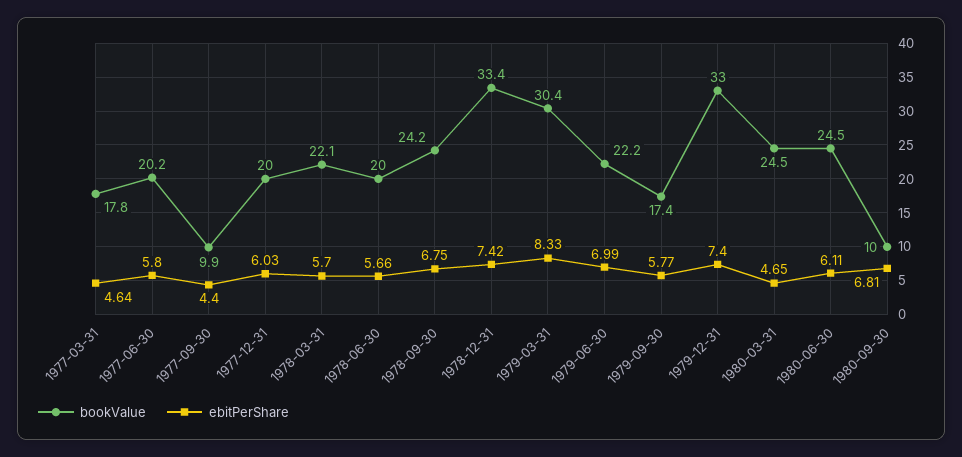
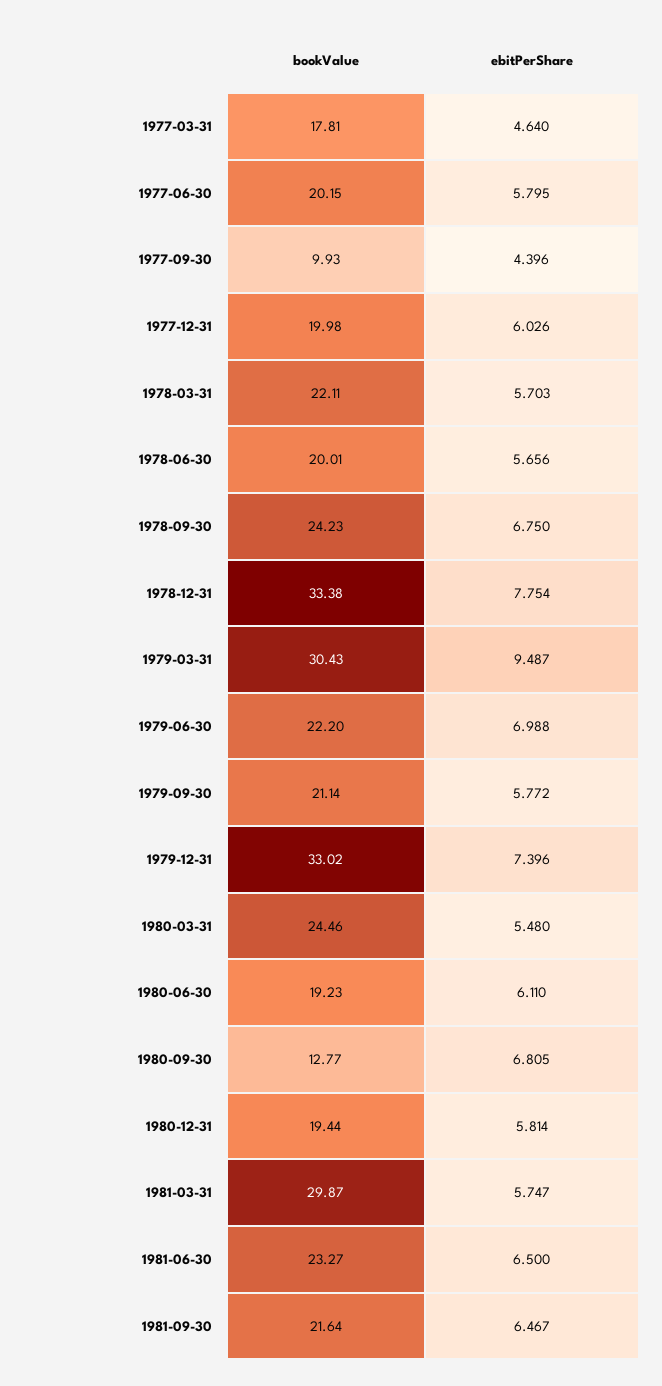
ebitPerShare, 1978-12-31: 7.42 -> 7.754
ebitPerShare, 1979-03-31: 8.33 -> 9.487
bookValue, 1979-09-30: 17.4 -> 21.14
ebitPerShare, 1980-03-31: 4.65 -> 5.48
bookValue, 1980-06-30: 24.5 -> 19.23
bookValue, 1980-09-30: 10 -> 12.77
bookValue, 1980-12-31: none -> 19.44
ebitPerShare, 1980-12-31: none -> 5.814
bookValue, 1981-03-31: none -> 29.87
ebitPerShare, 1981-03-31: none -> 5.747
bookValue, 1981-06-30: none -> 23.27
ebitPerShare, 1981-06-30: none -> 6.5
bookValue, 1981-09-30: none -> 21.64
ebitPerShare, 1981-09-30: none -> 6.467

